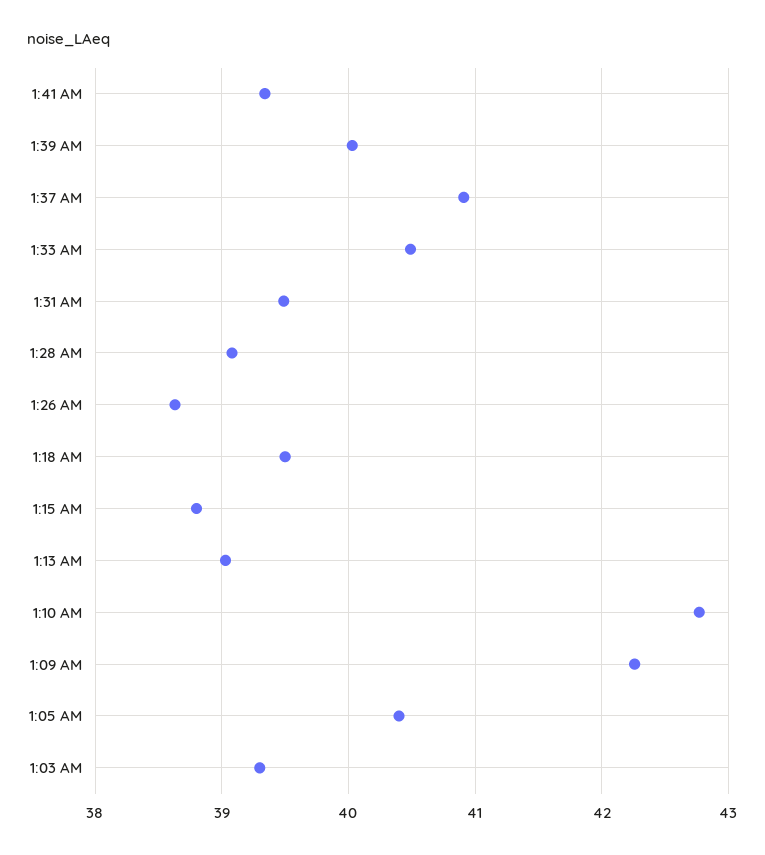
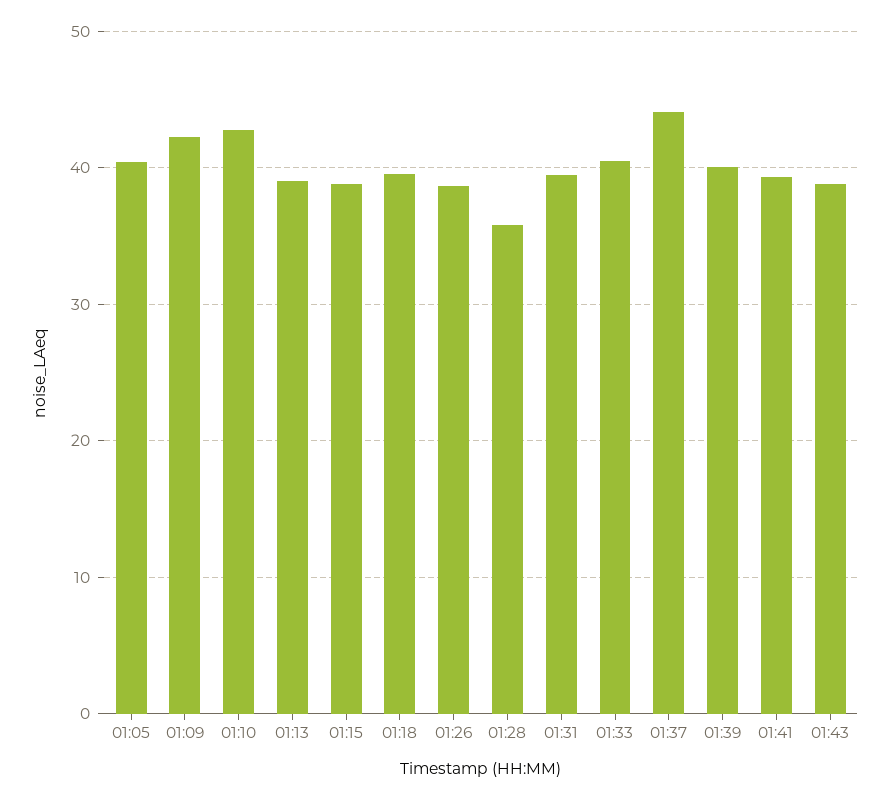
1:37 AM: 40.9 -> 44
1:28 AM: 39.1 -> 36
1:03 AM: 39.3 -> none
01:43: none -> 39

